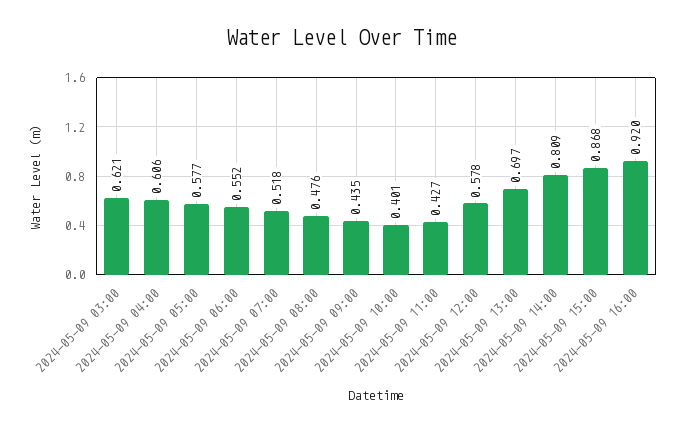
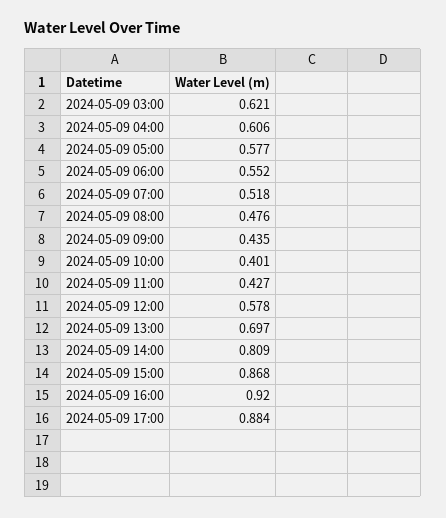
2024-05-09 17:00: none -> 0.884

